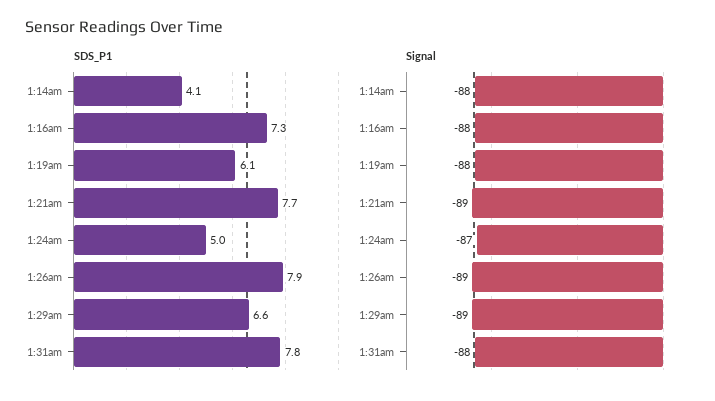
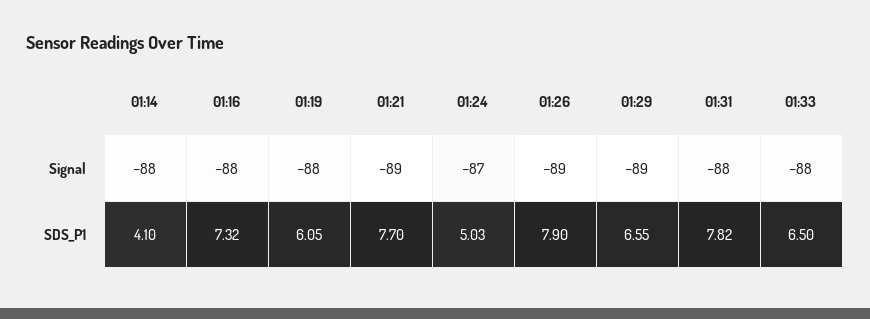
Signal, 01:33: none -> -88
SDS_P1, 01:33: none -> 6.5

